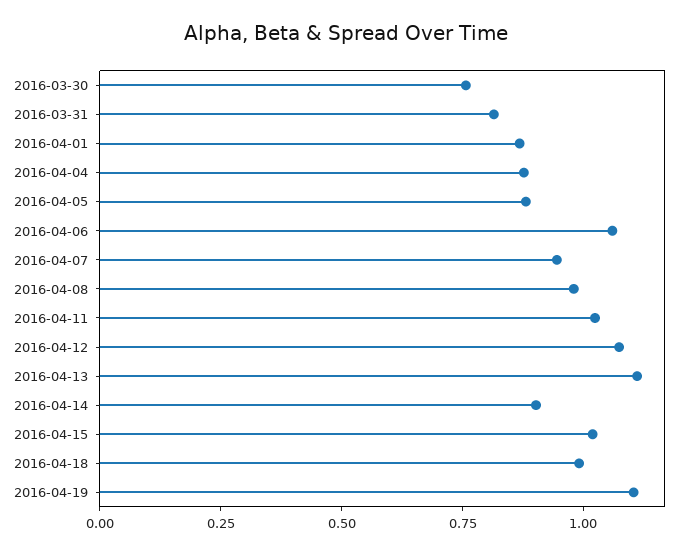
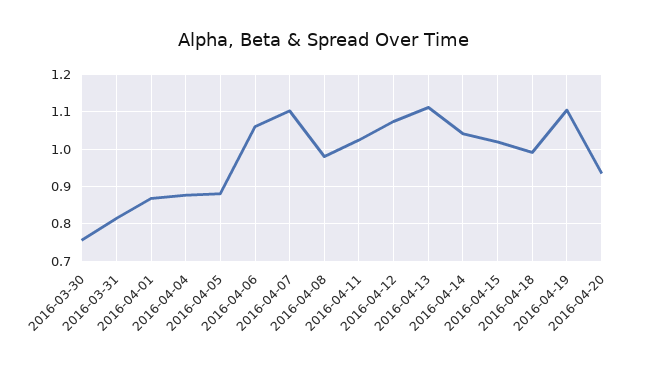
2016-04-07: 0.95 -> 1.1
2016-04-14: 0.9 -> 1.04
2016-04-20: none -> 0.94

